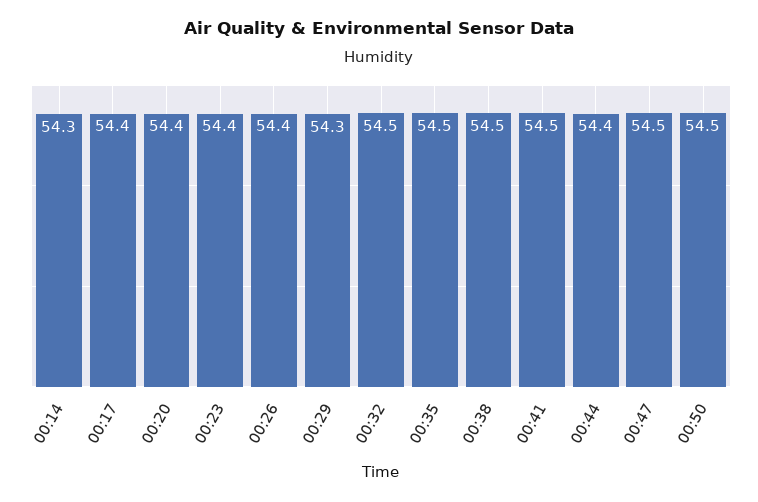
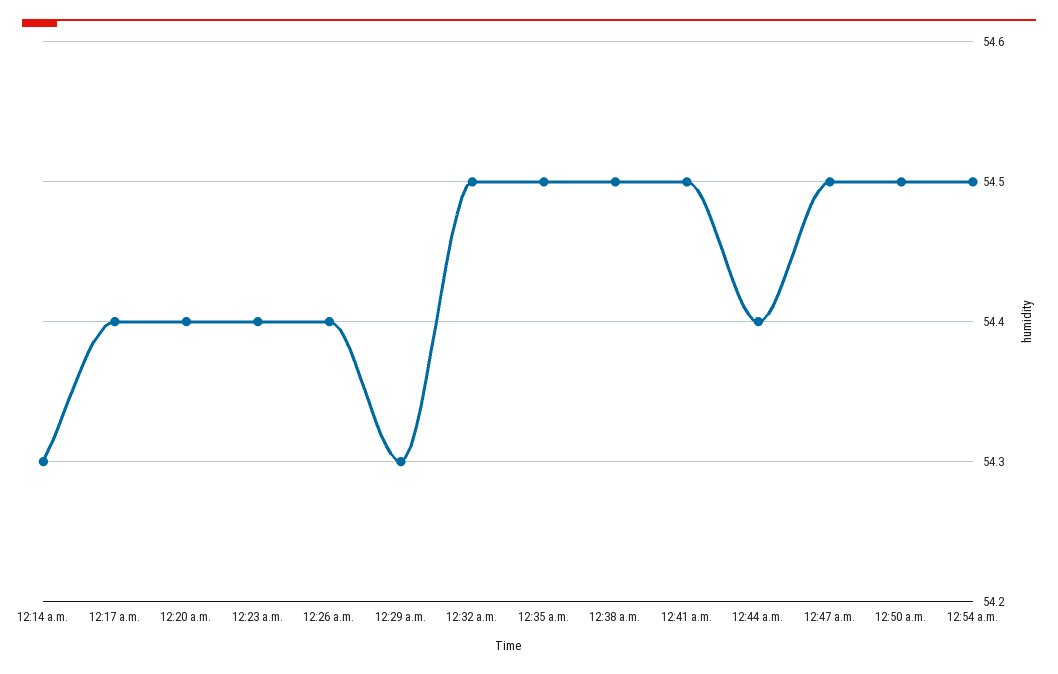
12:54 a.m.: none -> 54.5

